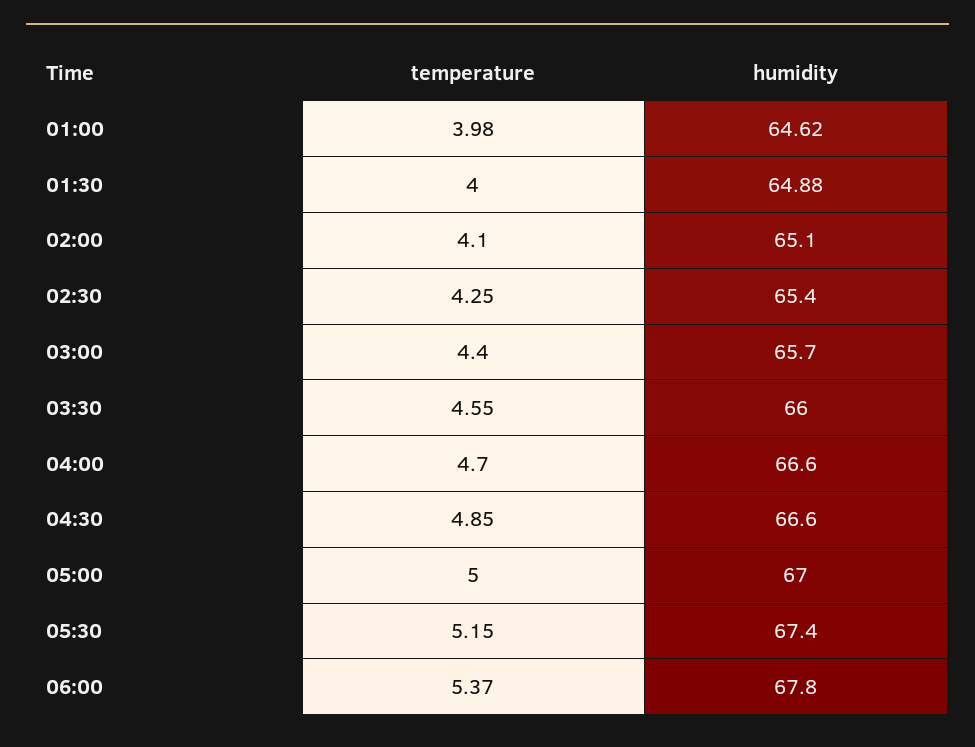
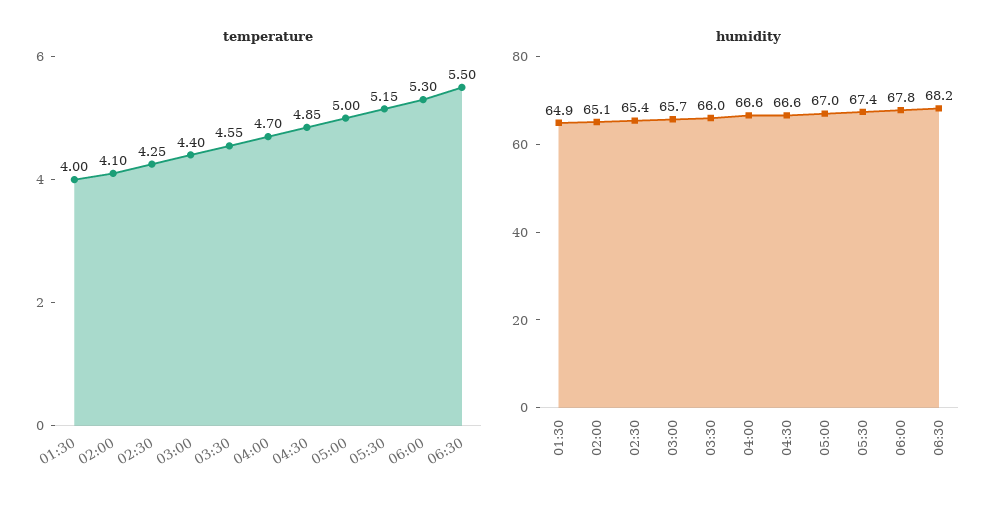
temperature, 01:00: 3.98 -> none
humidity, 01:00: 64.62 -> none
temperature, 06:00: 5.37 -> 5.3
temperature, 06:30: none -> 5.5
humidity, 06:30: none -> 68.2

